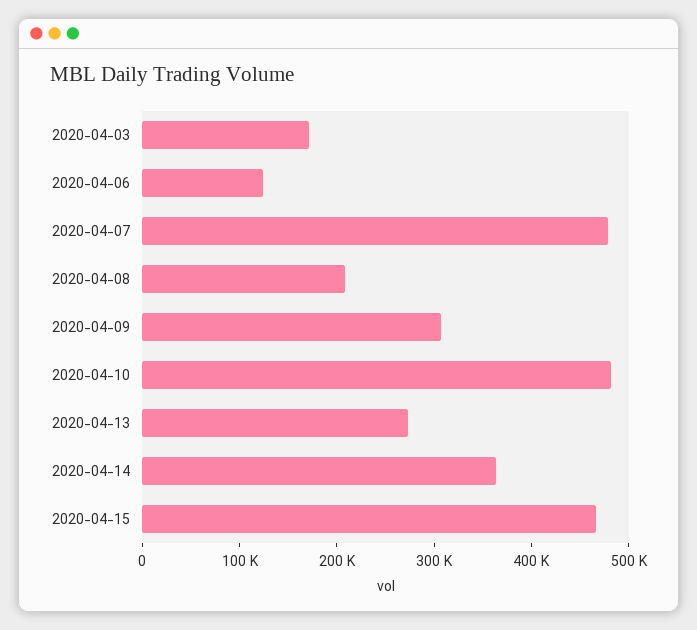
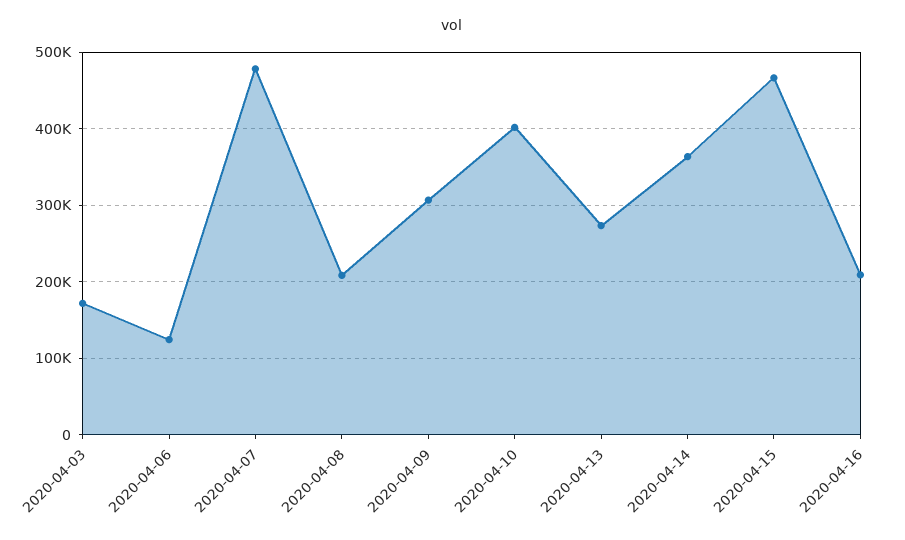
2020-04-10: 480000 -> 400000
2020-04-16: none -> 210000

